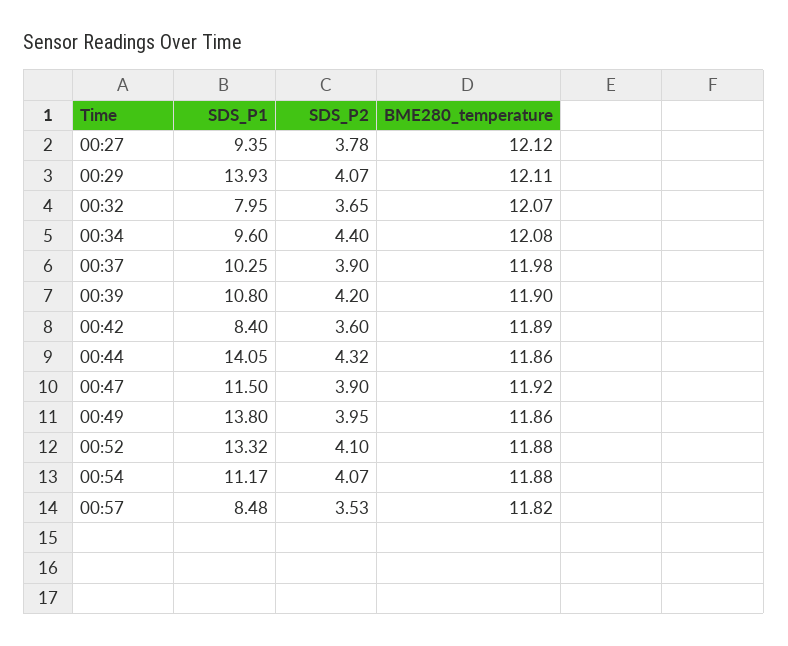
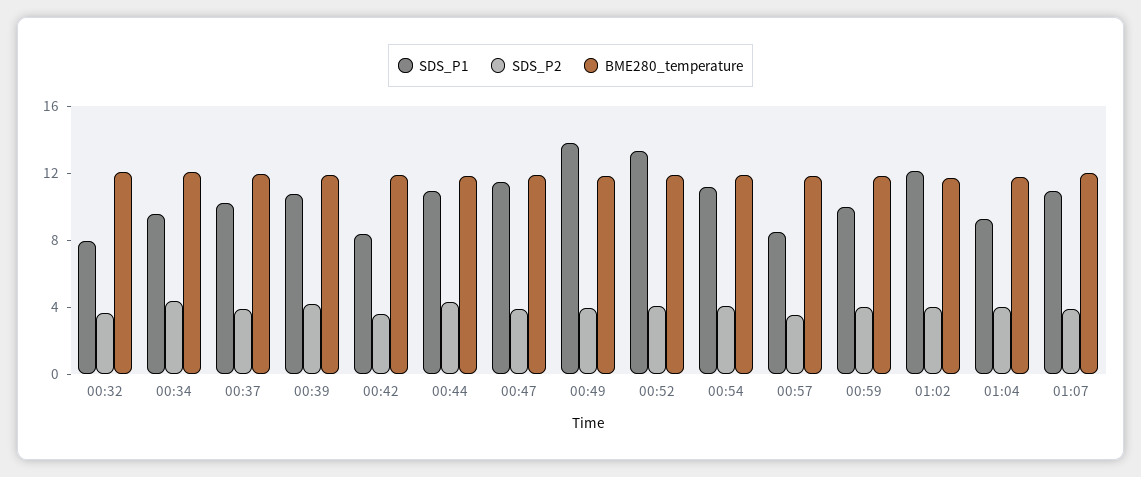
SDS_P1, 00:27: 9.35 -> none
SDS_P2, 00:27: 3.78 -> none
BME280_temperature, 00:27: 12.12 -> none
SDS_P1, 00:29: 13.93 -> none
SDS_P2, 00:29: 4.07 -> none
BME280_temperature, 00:29: 12.11 -> none
SDS_P1, 00:44: 14.05 -> 11
SDS_P1, 00:59: none -> 10
SDS_P2, 00:59: none -> 4
BME280_temperature, 00:59: none -> 12
SDS_P1, 01:02: none -> 12
SDS_P2, 01:02: none -> 4
BME280_temperature, 01:02: none -> 12
SDS_P1, 01:04: none -> 9
SDS_P2, 01:04: none -> 4
BME280_temperature, 01:04: none -> 12
SDS_P1, 01:07: none -> 11
SDS_P2, 01:07: none -> 4
BME280_temperature, 01:07: none -> 12

